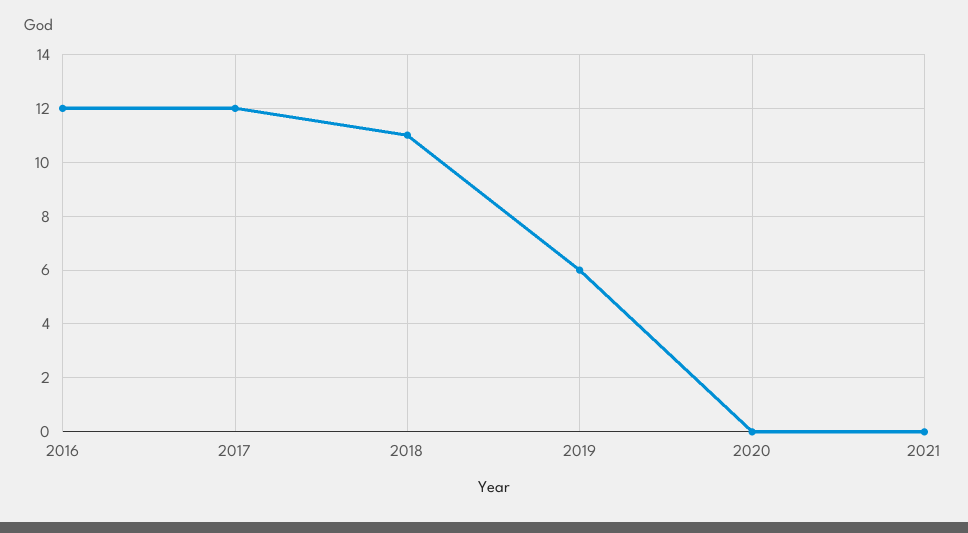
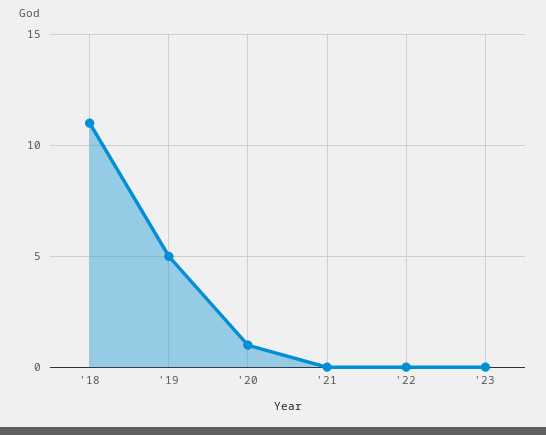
2016: 12 -> none
2017: 12 -> none
2019: 6 -> 5
2020: 0 -> 1
'22: none -> 0
'23: none -> 0

